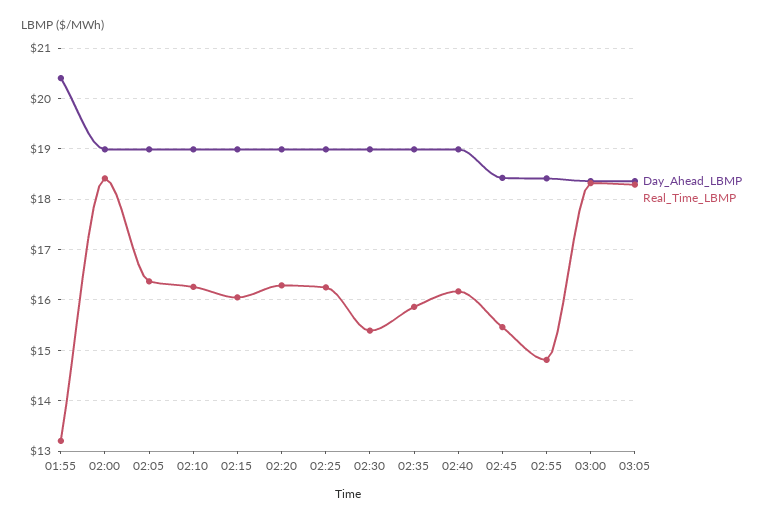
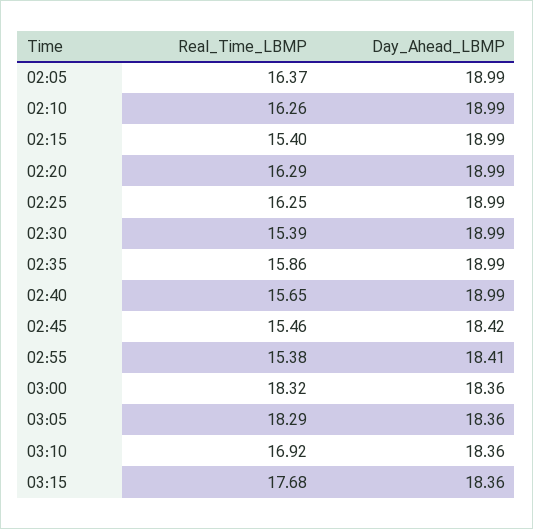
Day_Ahead_LBMP, 01:55: 20.4 -> none
Real_Time_LBMP, 01:55: 13.2 -> none
Day_Ahead_LBMP, 02:00: 19 -> none
Real_Time_LBMP, 02:00: 18.4 -> none
Real_Time_LBMP, 02:15: 16 -> 15.4
Real_Time_LBMP, 02:40: 16.2 -> 15.65
Real_Time_LBMP, 02:55: 14.8 -> 15.38
Real_Time_LBMP, 03:10: none -> 16.92
Day_Ahead_LBMP, 03:10: none -> 18.36
Real_Time_LBMP, 03:15: none -> 17.68
Day_Ahead_LBMP, 03:15: none -> 18.36

